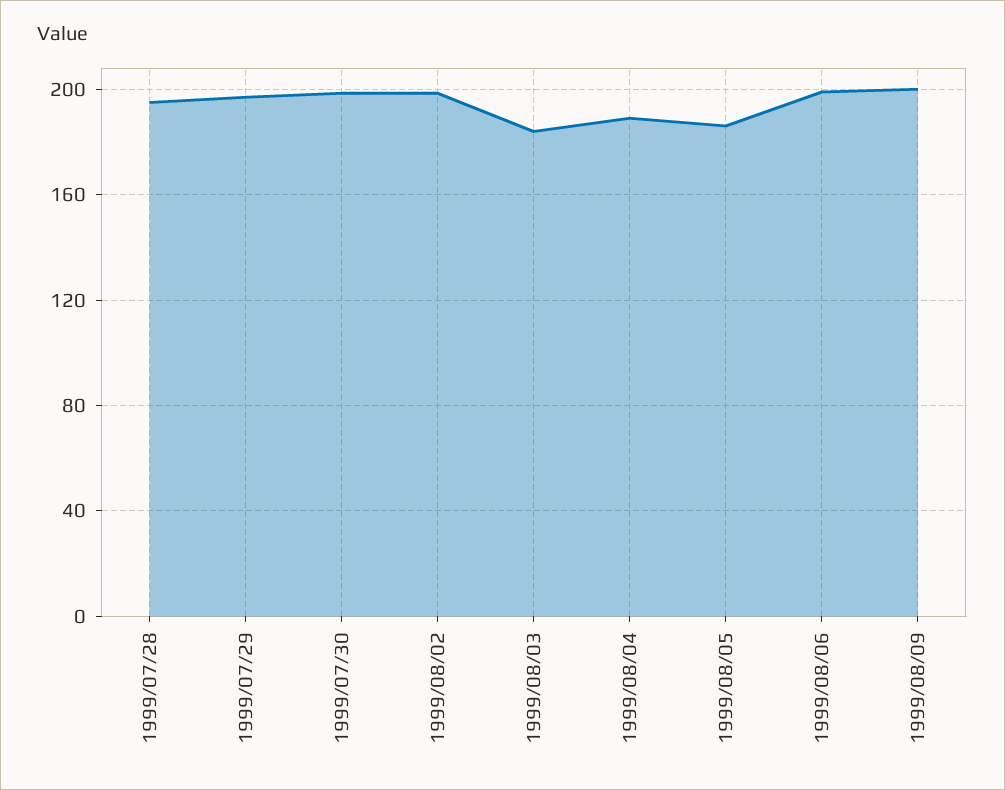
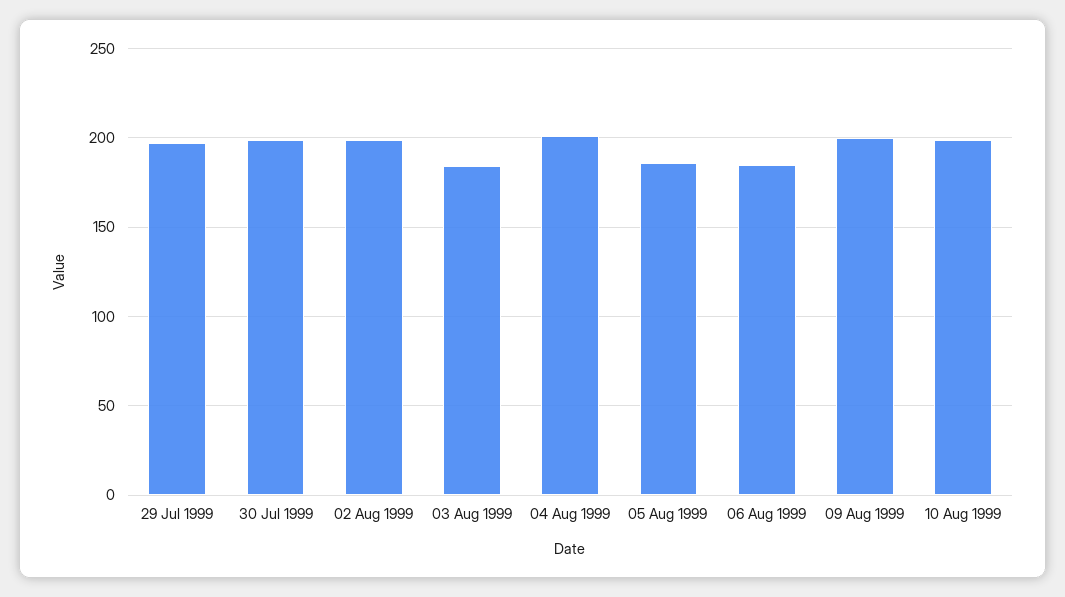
1999/07/28: 195 -> none
1999/08/04: 190 -> 200
1999/08/06: 200 -> 185
10 Aug 1999: none -> 200

